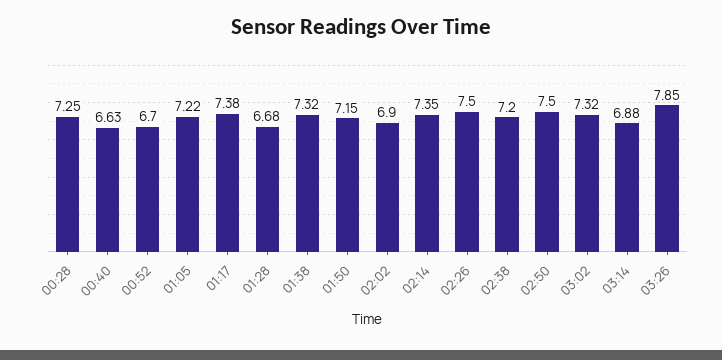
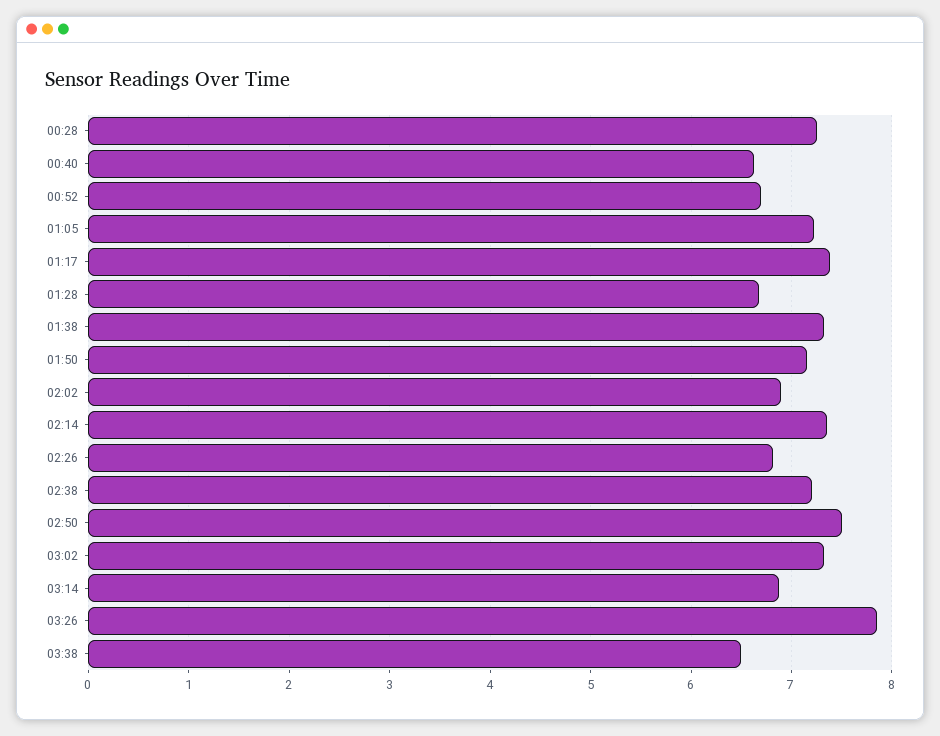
02:26: 7.5 -> 6.8
03:38: none -> 6.5

